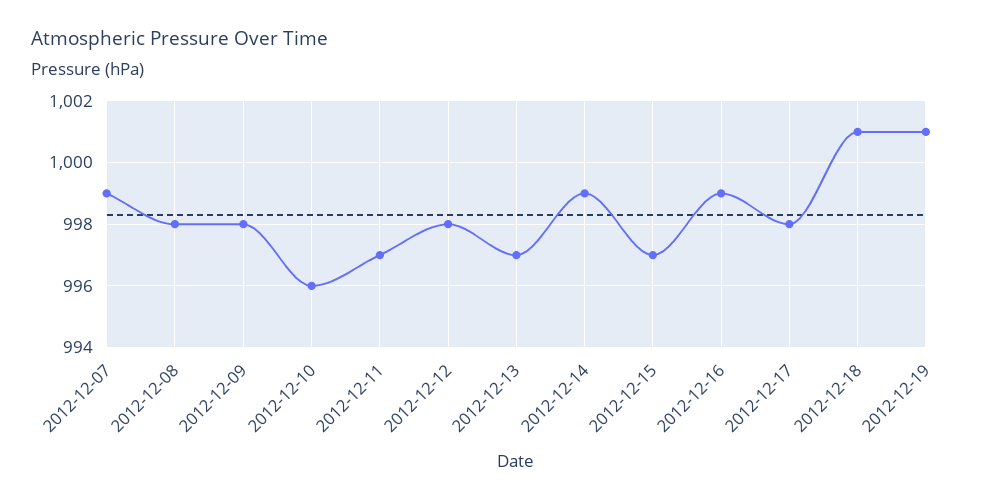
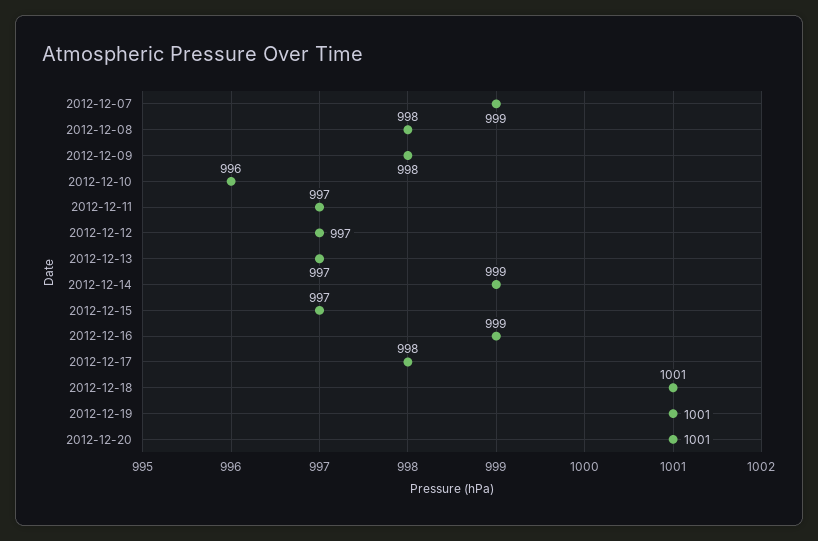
2012-12-12: 998 -> 997
2012-12-20: none -> 1001

